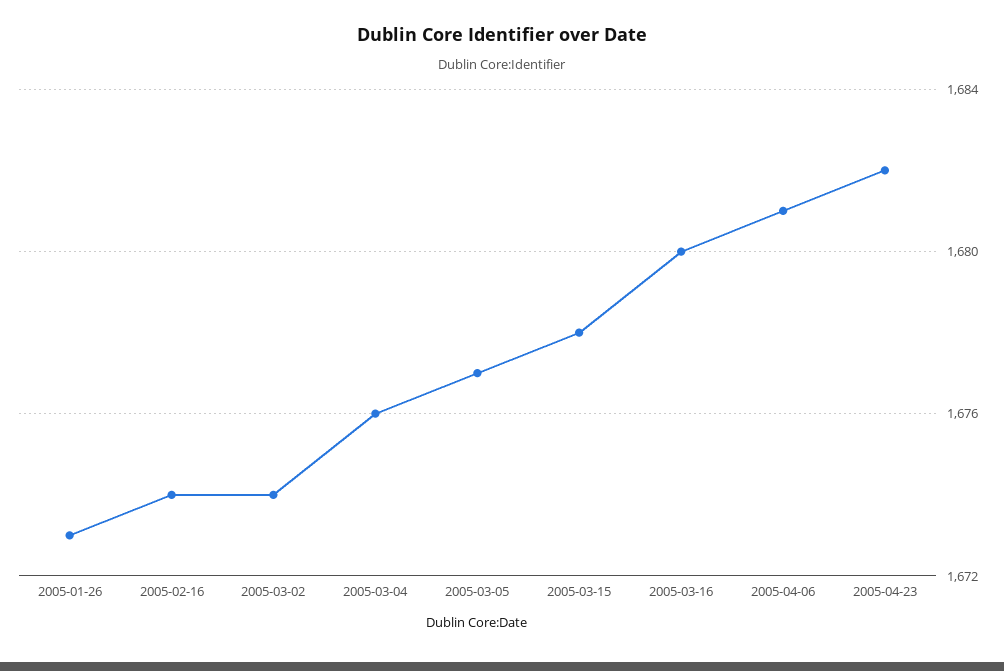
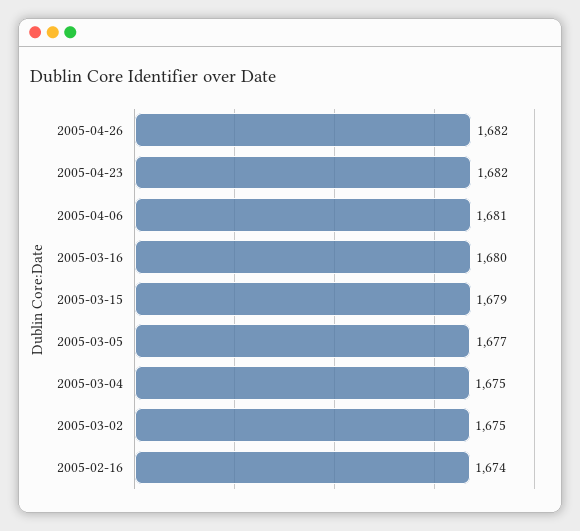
2005-01-26: 1673 -> none
2005-03-02: 1674 -> 1675
2005-03-04: 1676 -> 1675
2005-03-15: 1678 -> 1679
2005-04-26: none -> 1682

